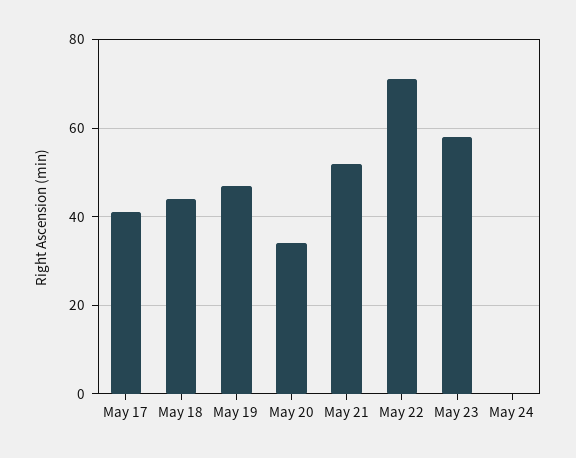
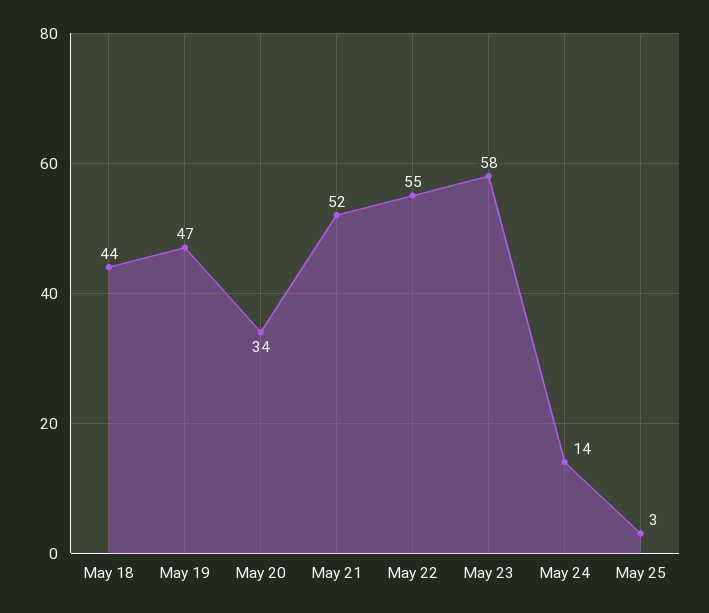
May 17: 40 -> none
May 22: 70 -> 55
May 24: 0 -> 14
May 25: none -> 3

